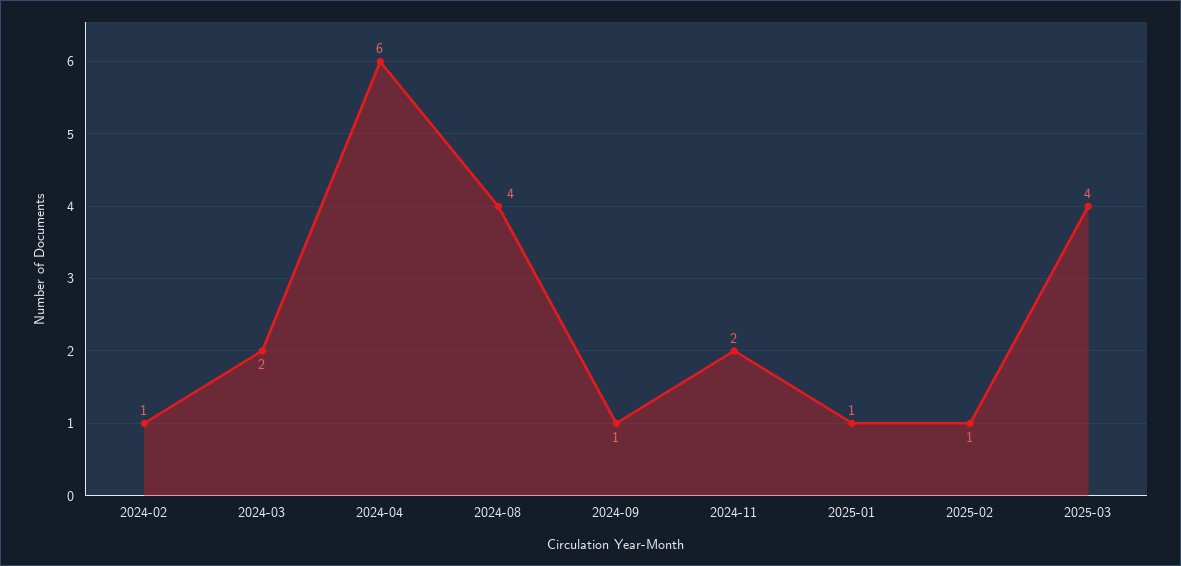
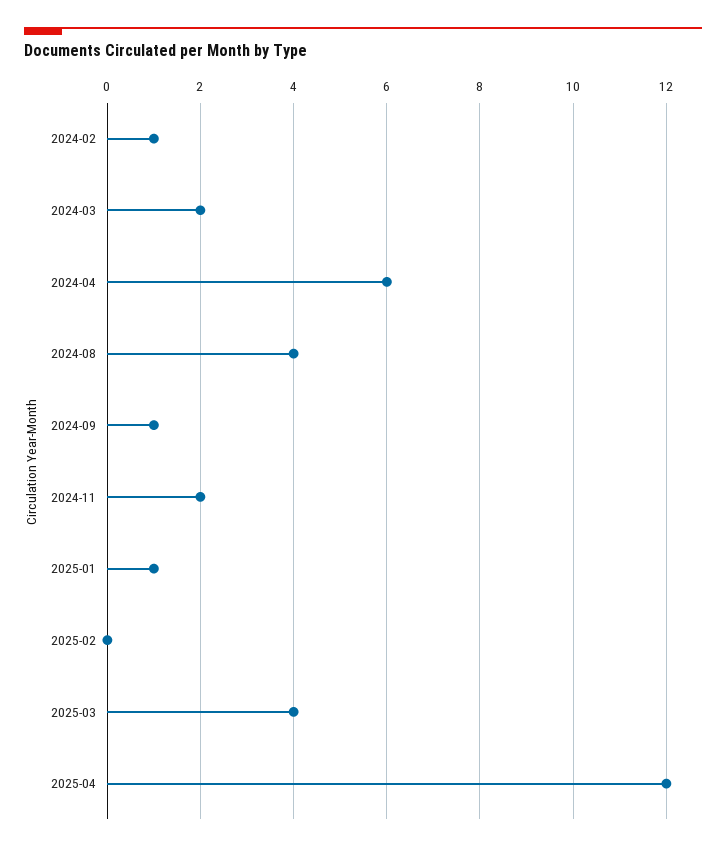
2025-02: 1 -> 0
2025-04: none -> 12

